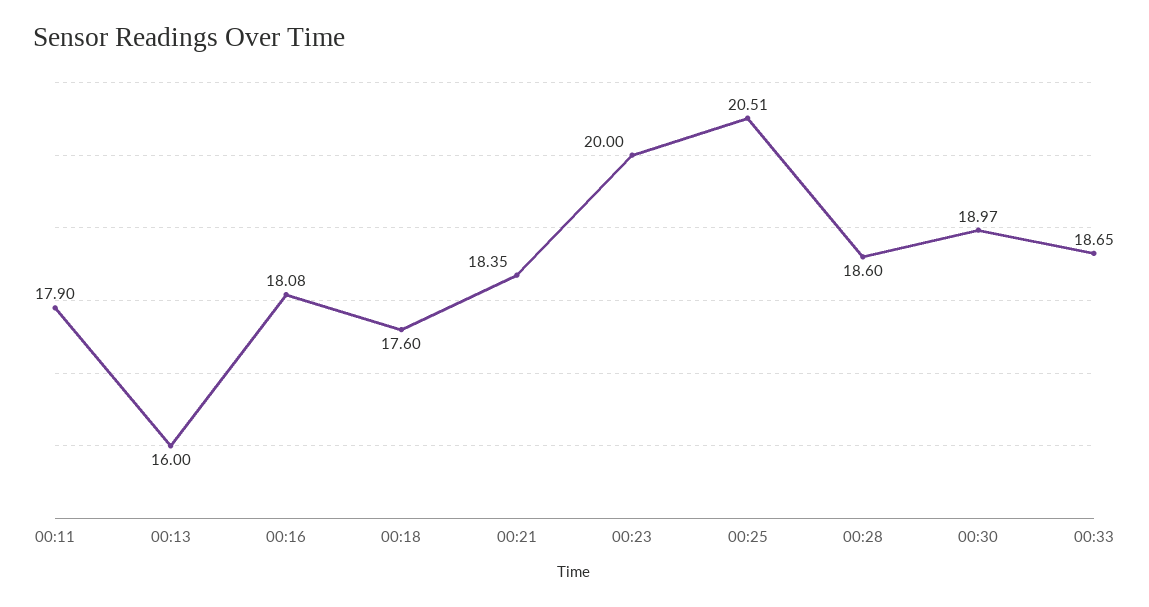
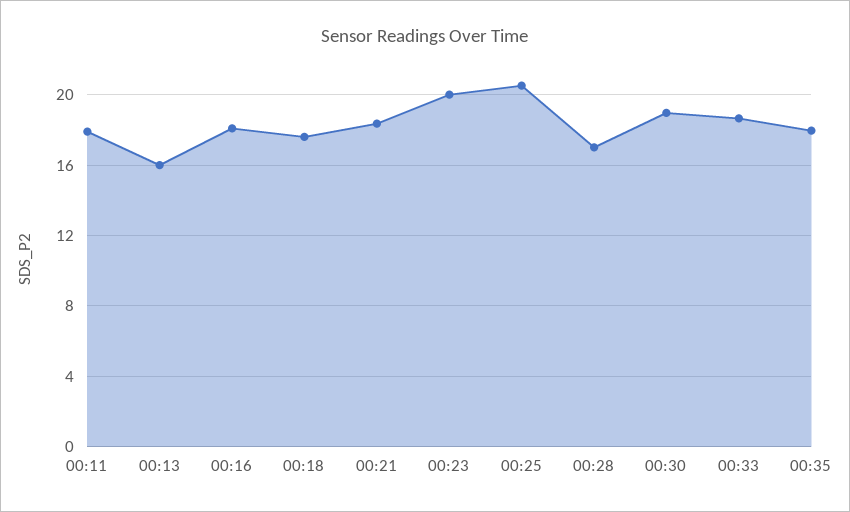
00:28: 18.6 -> 17
00:35: none -> 18

